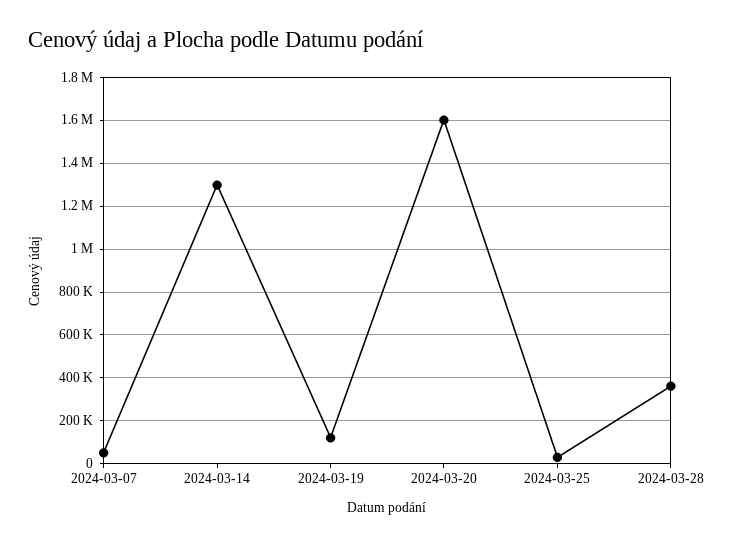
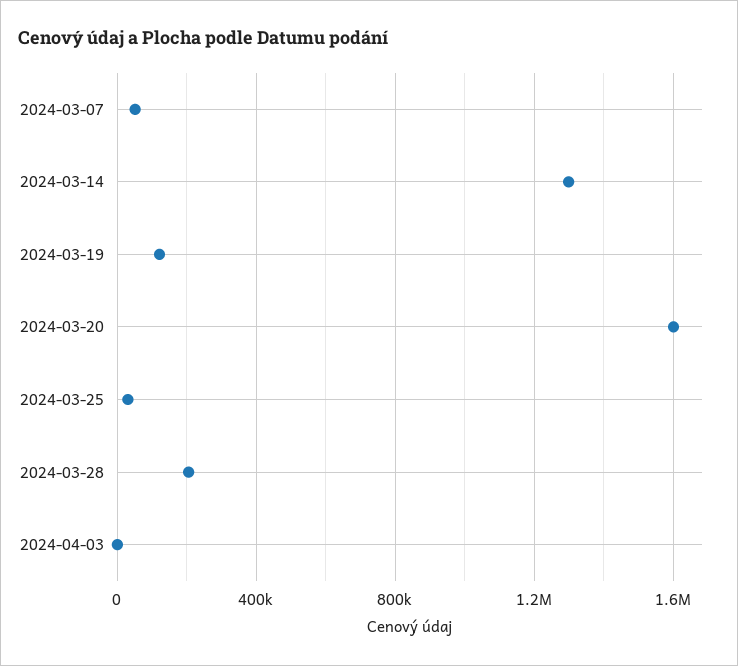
2024-03-28: 350000 -> 200000
2024-04-03: none -> 0

